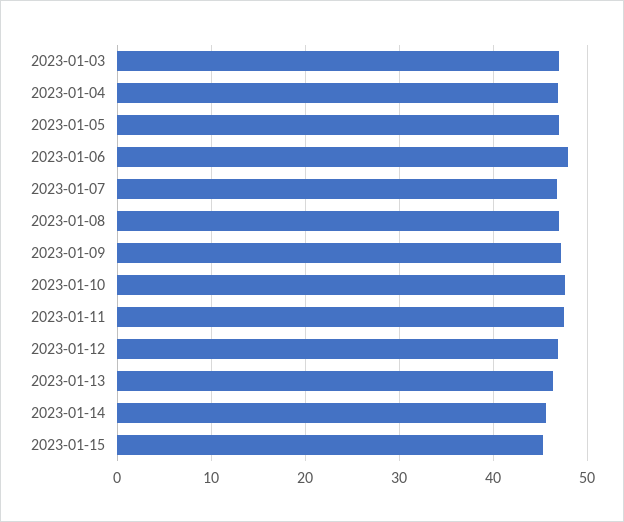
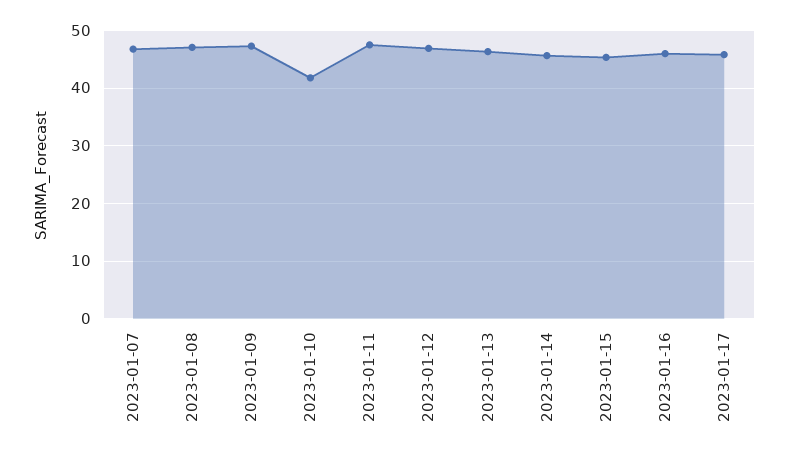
2023-01-03: 47 -> none
2023-01-04: 47 -> none
2023-01-05: 47 -> none
2023-01-06: 48 -> none
2023-01-10: 48 -> 42
2023-01-16: none -> 46
2023-01-17: none -> 46

